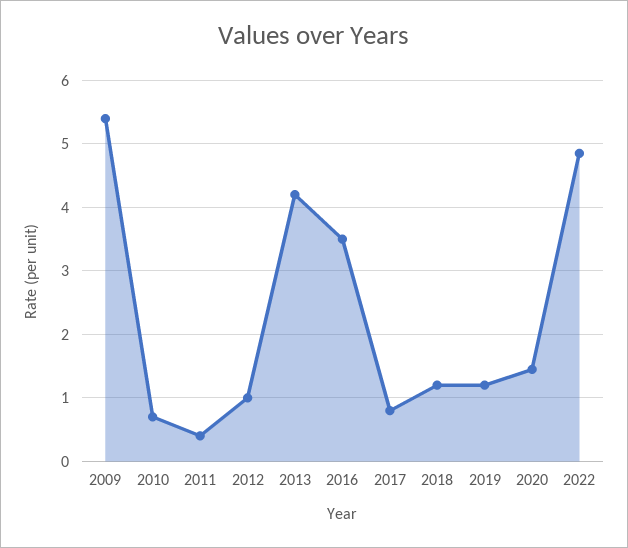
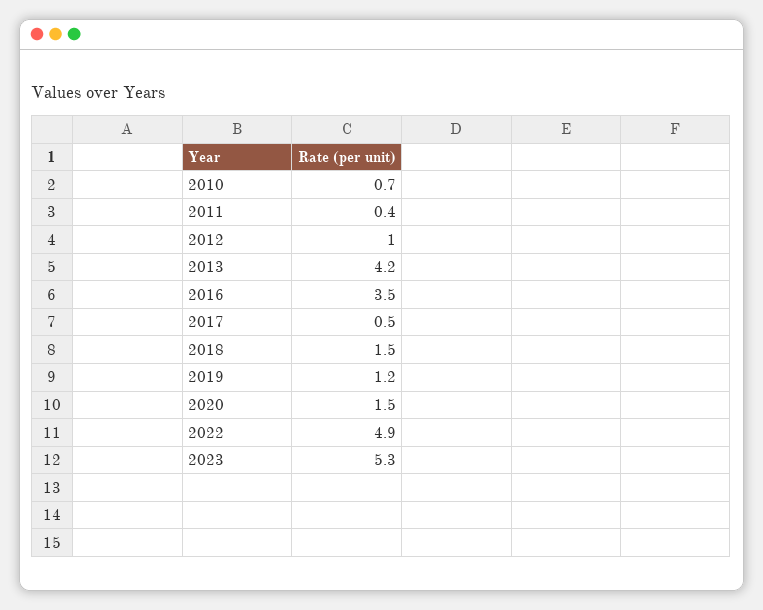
2009: 5.4 -> none
2017: 0.8 -> 0.5
2018: 1.2 -> 1.5
2023: none -> 5.3

